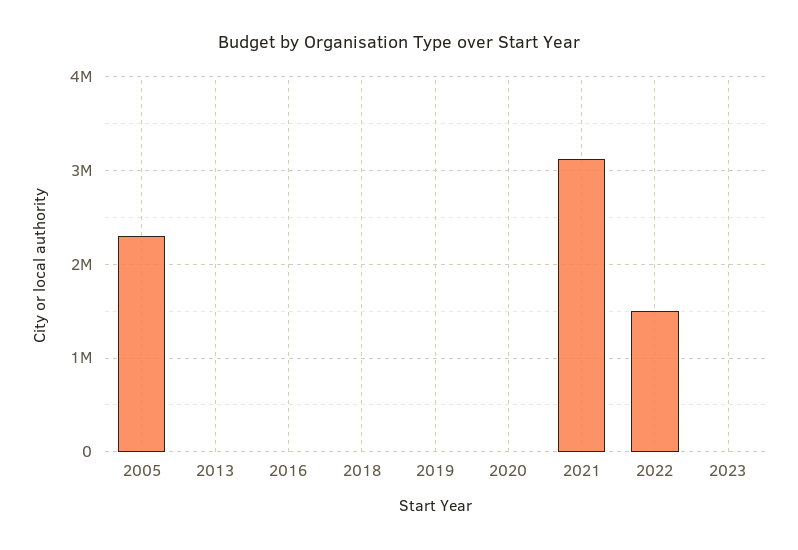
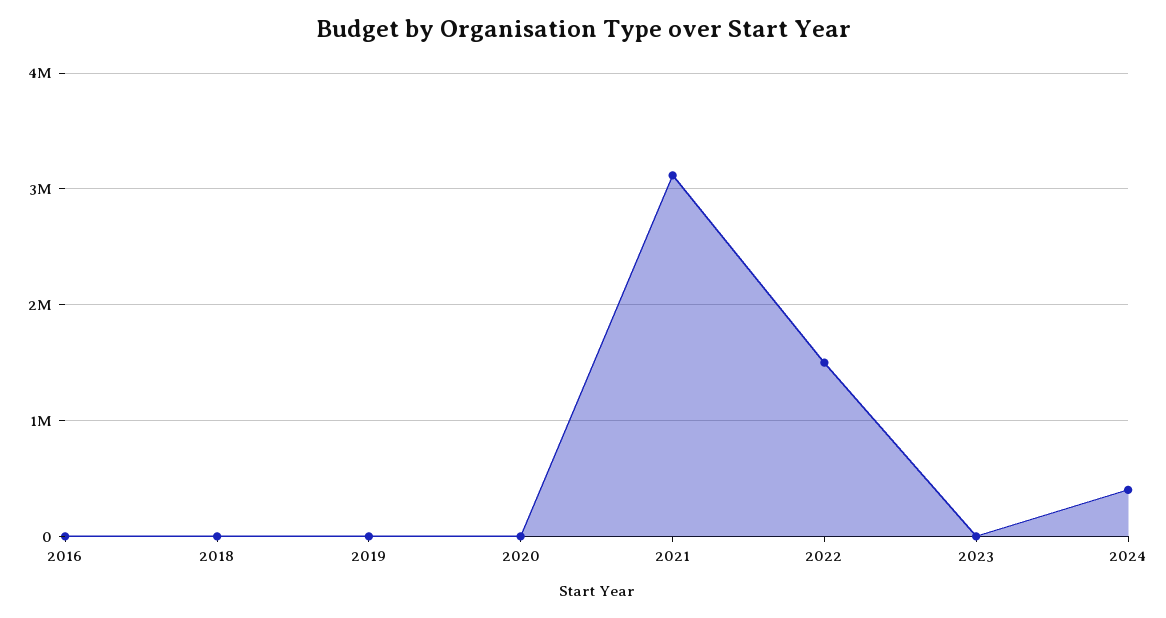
2005: 2300000 -> none
2013: 0 -> none
2024: none -> 400000

